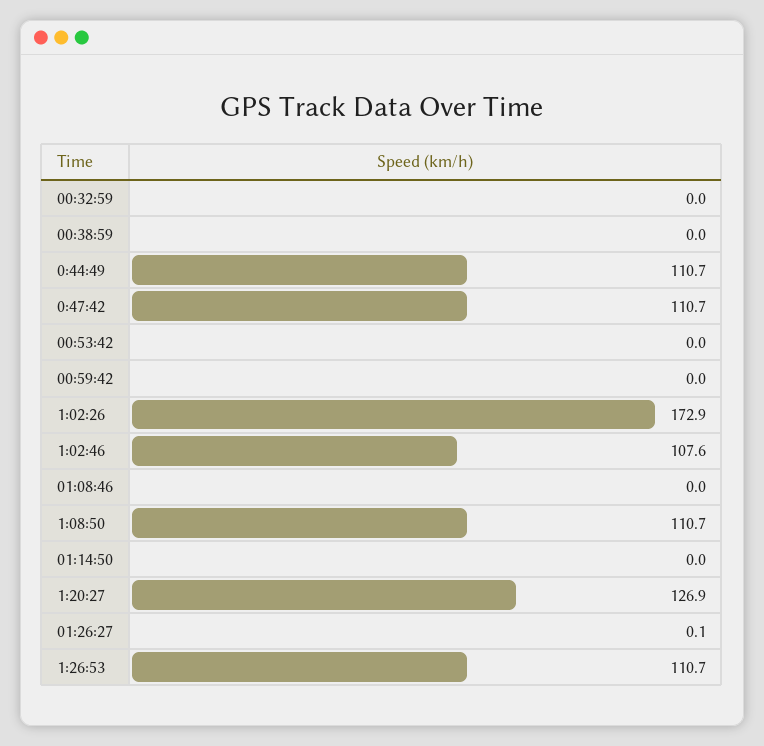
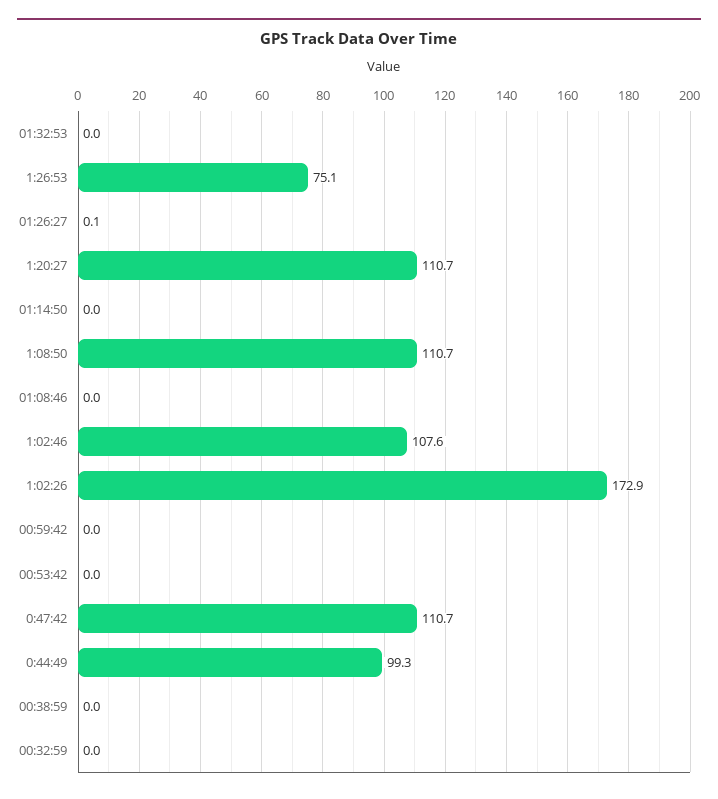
0:44:49: 110.7 -> 99.3
1:20:27: 126.9 -> 110.7
1:26:53: 110.7 -> 75.1
01:32:53: none -> 0

